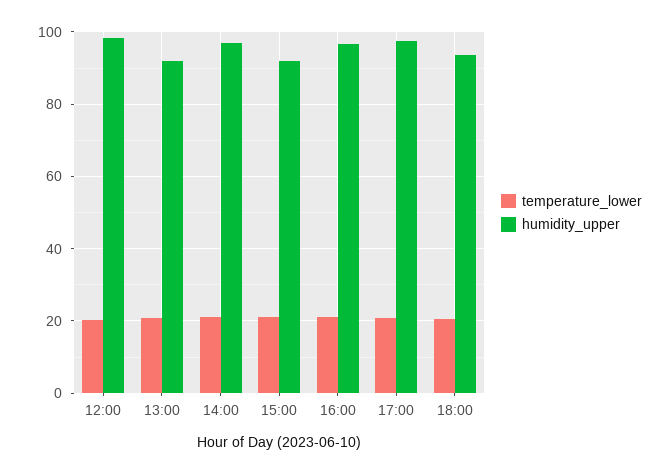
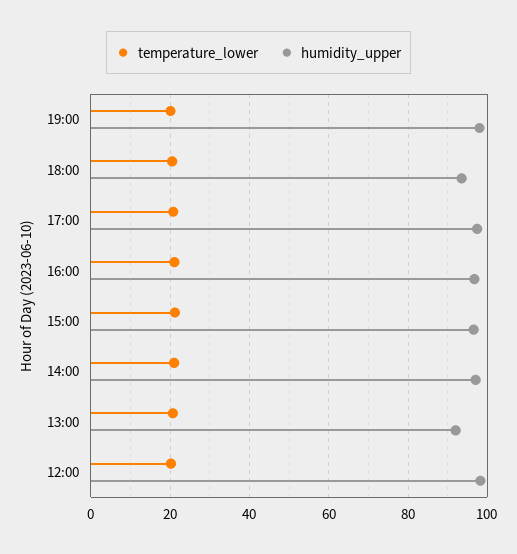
humidity_upper, 15:00: 92 -> 96
temperature_lower, 19:00: none -> 20
humidity_upper, 19:00: none -> 98

